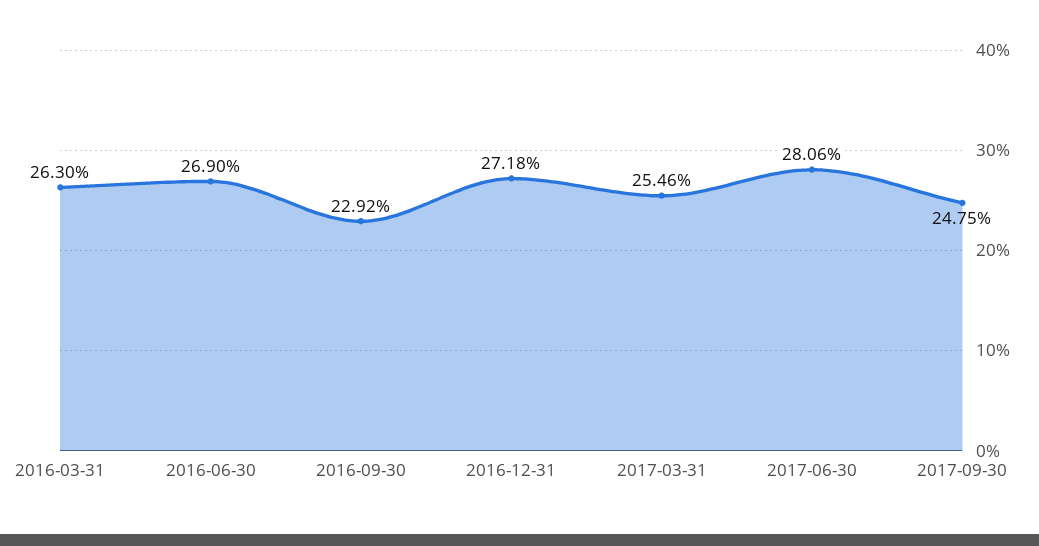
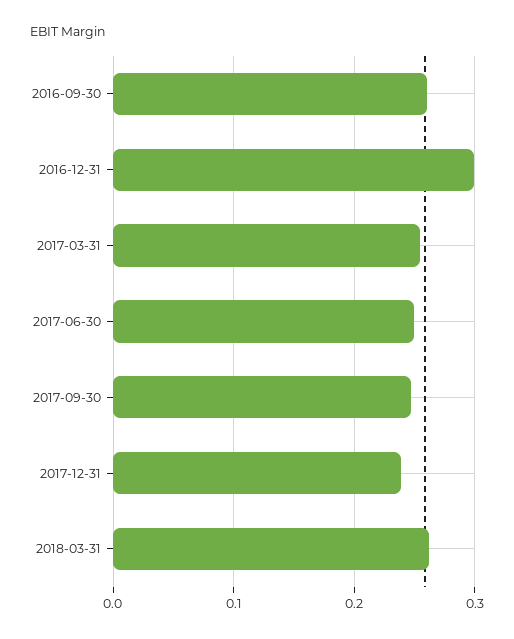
2016-03-31: 0.263 -> none
2016-06-30: 0.269 -> none
2016-09-30: 0.2292 -> 0.26
2016-12-31: 0.2718 -> 0.3
2017-06-30: 0.2806 -> 0.25
2017-12-31: none -> 0.24
2018-03-31: none -> 0.26

